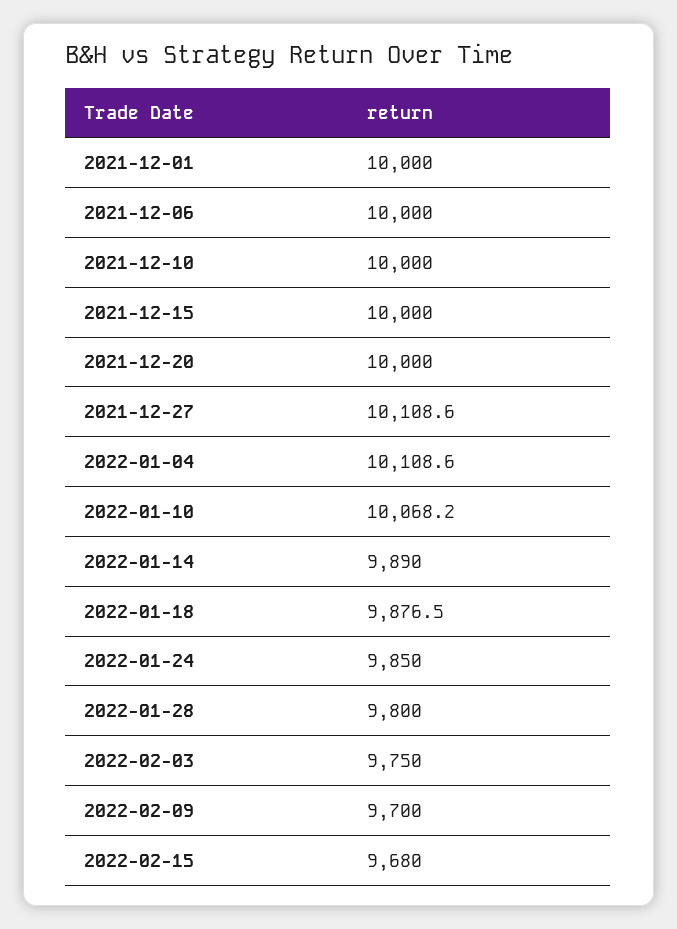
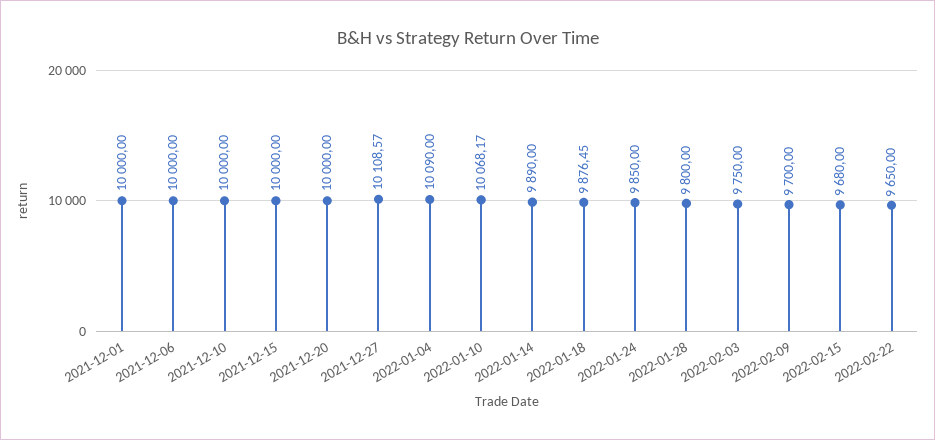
2022-01-04: 10108.6 -> 10090
2022-02-22: none -> 9650

